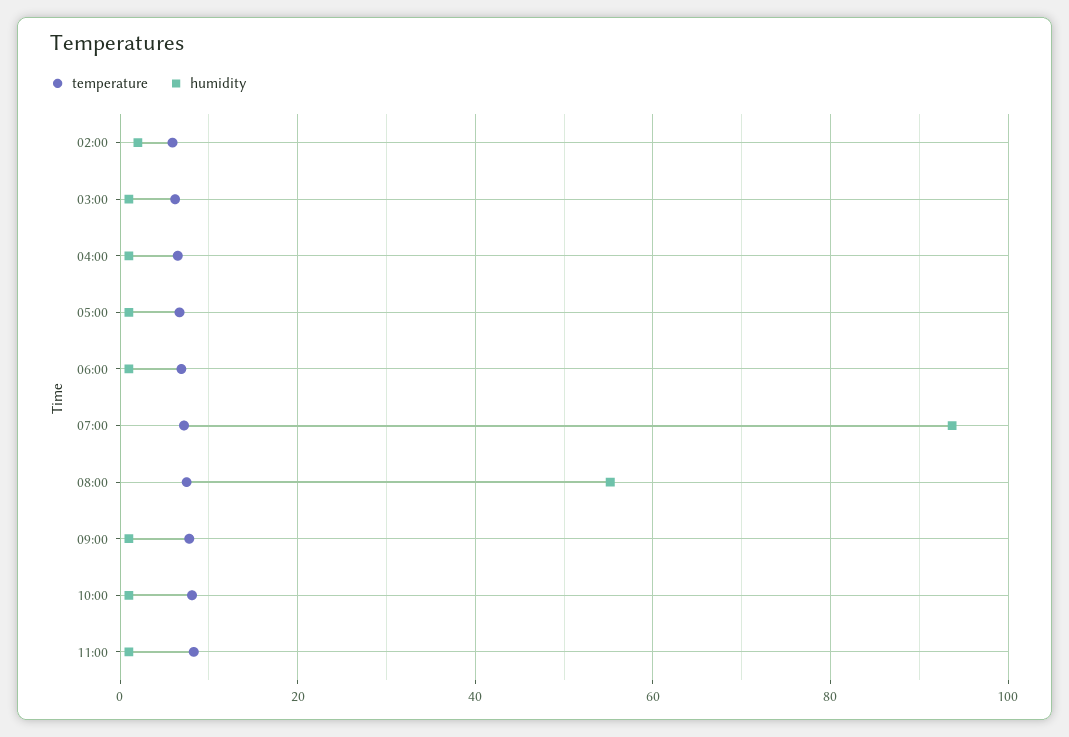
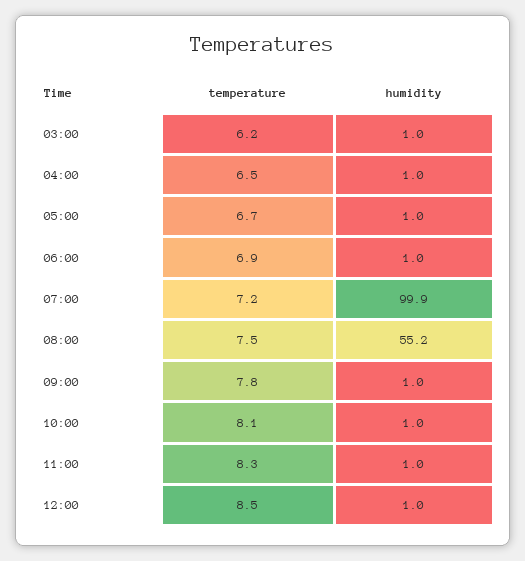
temperature, 02:00: 6 -> none
humidity, 02:00: 2 -> none
humidity, 07:00: 94 -> 99.9
temperature, 12:00: none -> 8.5
humidity, 12:00: none -> 1

